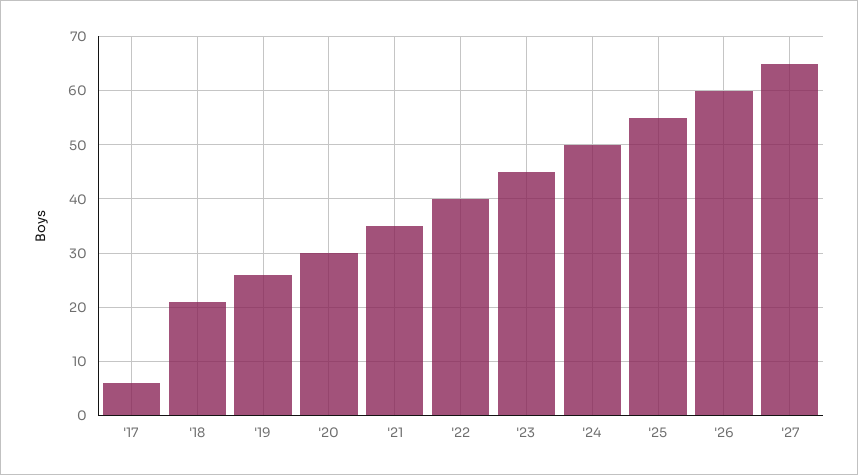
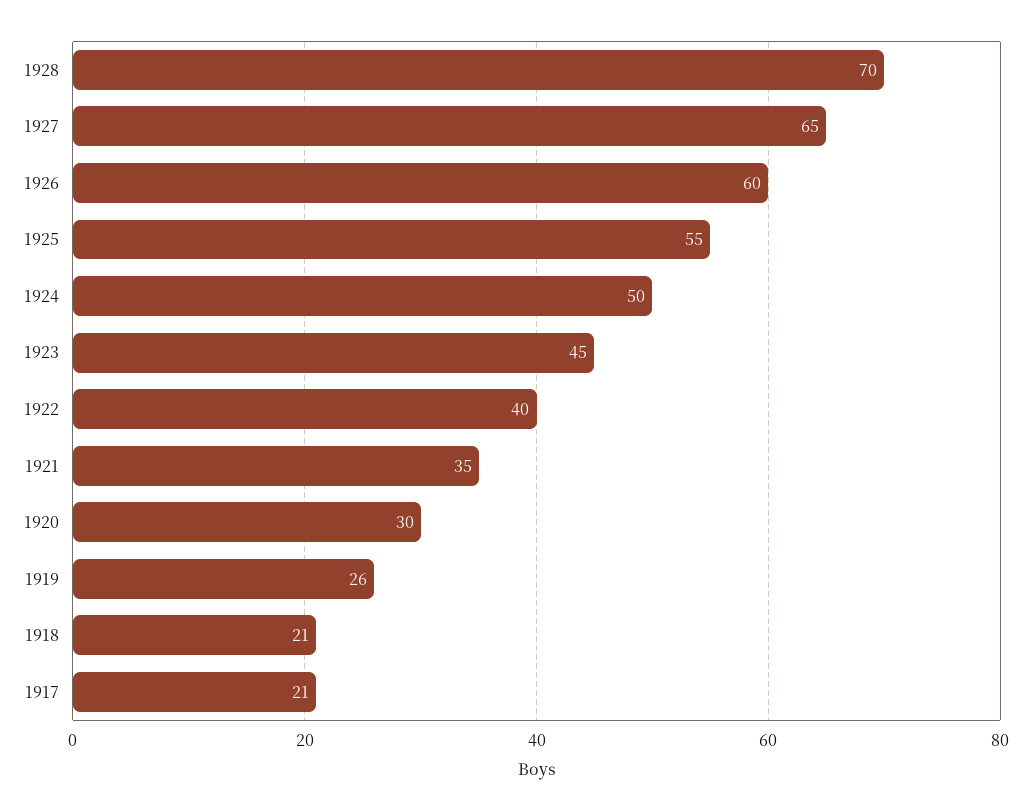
'17: 5 -> 21
1928: none -> 70

